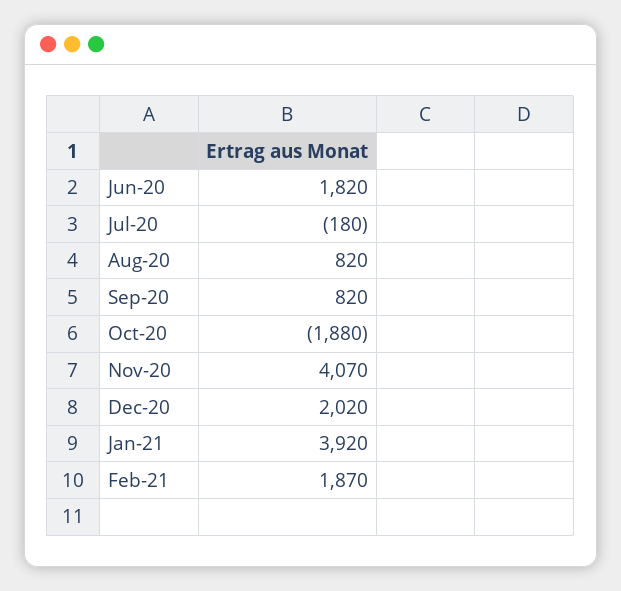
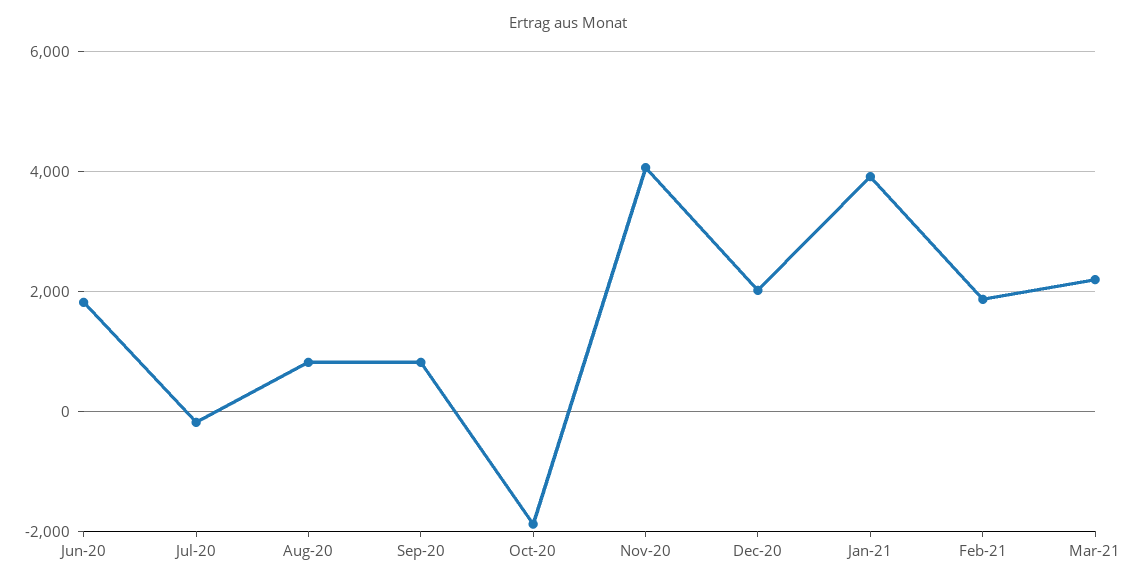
Mar-21: none -> 2200

